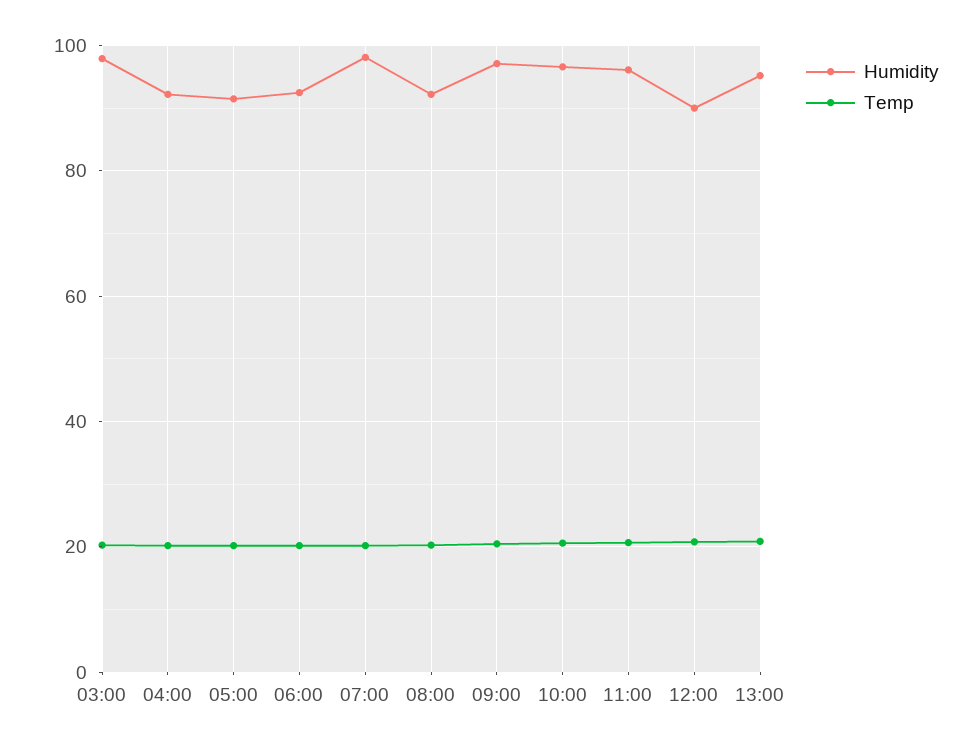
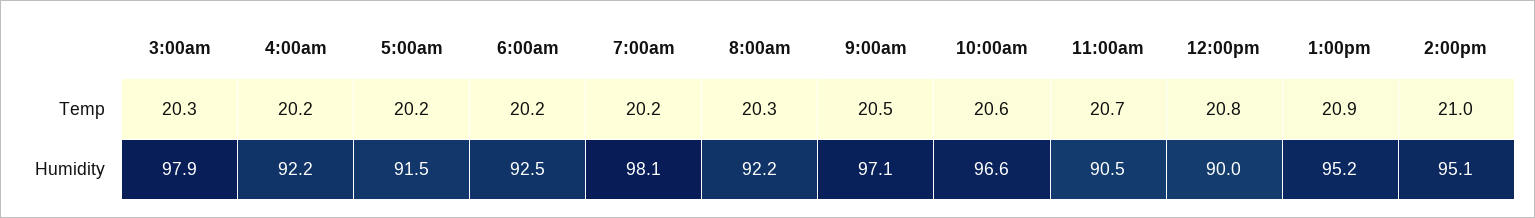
Humidity, 11:00: 96 -> 90.5
Temp, 2:00pm: none -> 21
Humidity, 2:00pm: none -> 95.1

